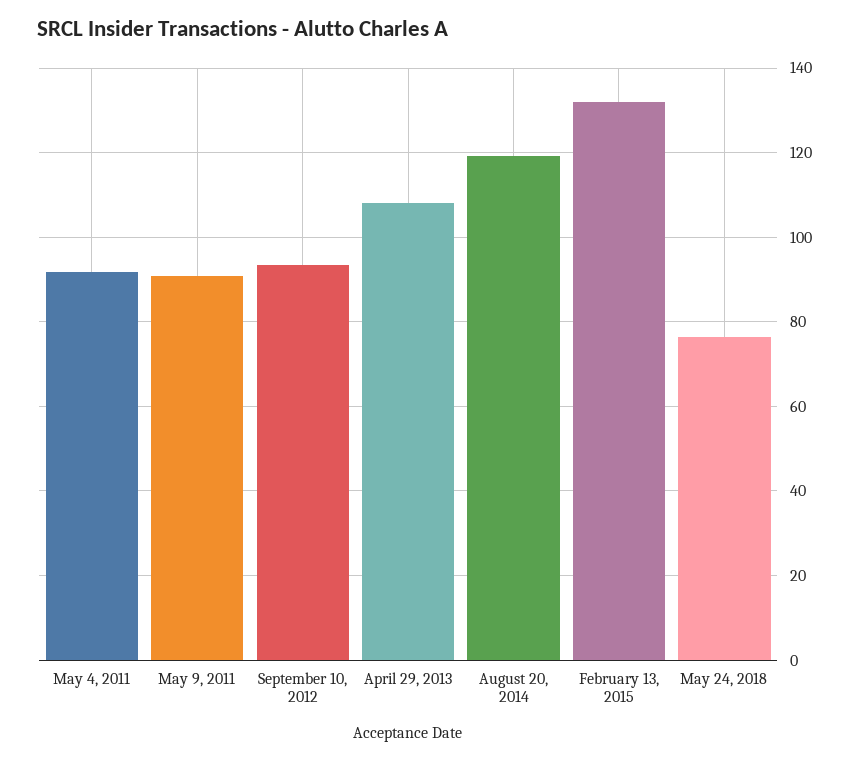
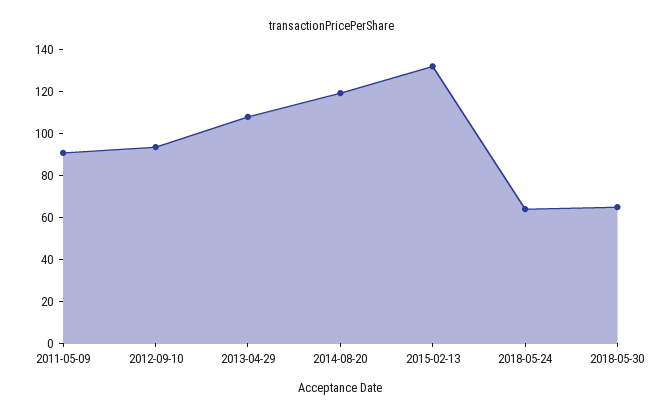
May 4, 2011: 92 -> none
May 24, 2018: 76 -> 65
2018-05-30: none -> 65

